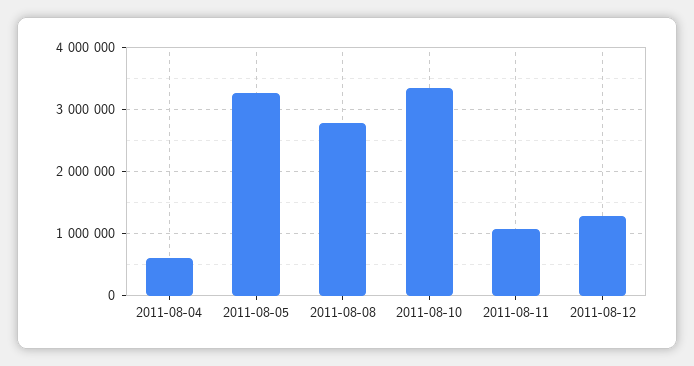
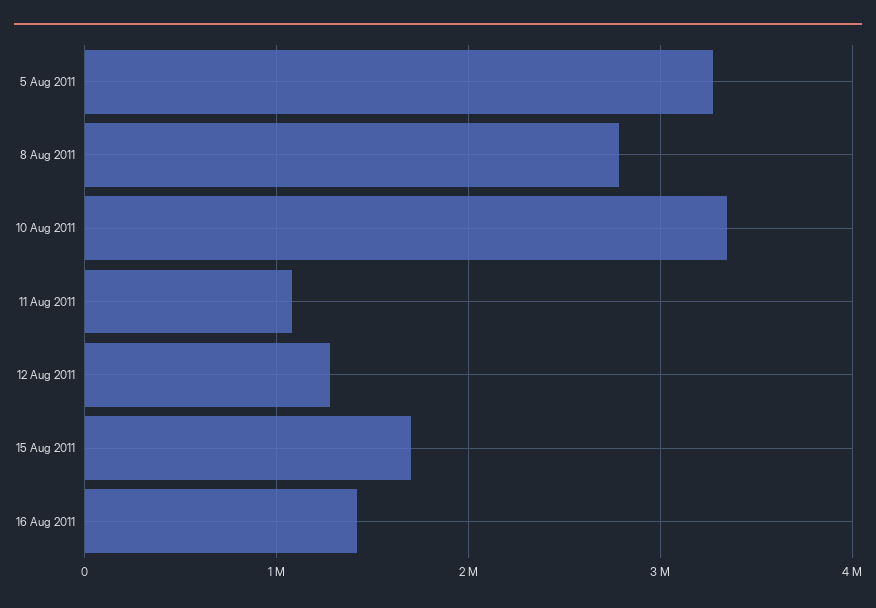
2011-08-04: 600000 -> none
15 Aug 2011: none -> 1700000
16 Aug 2011: none -> 1400000

